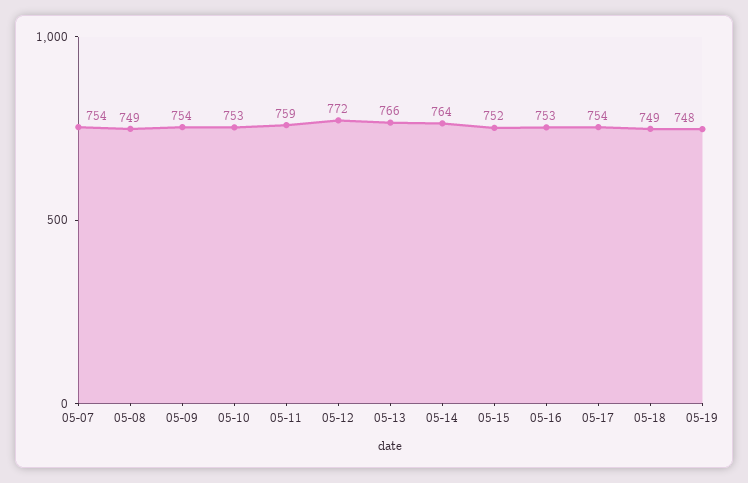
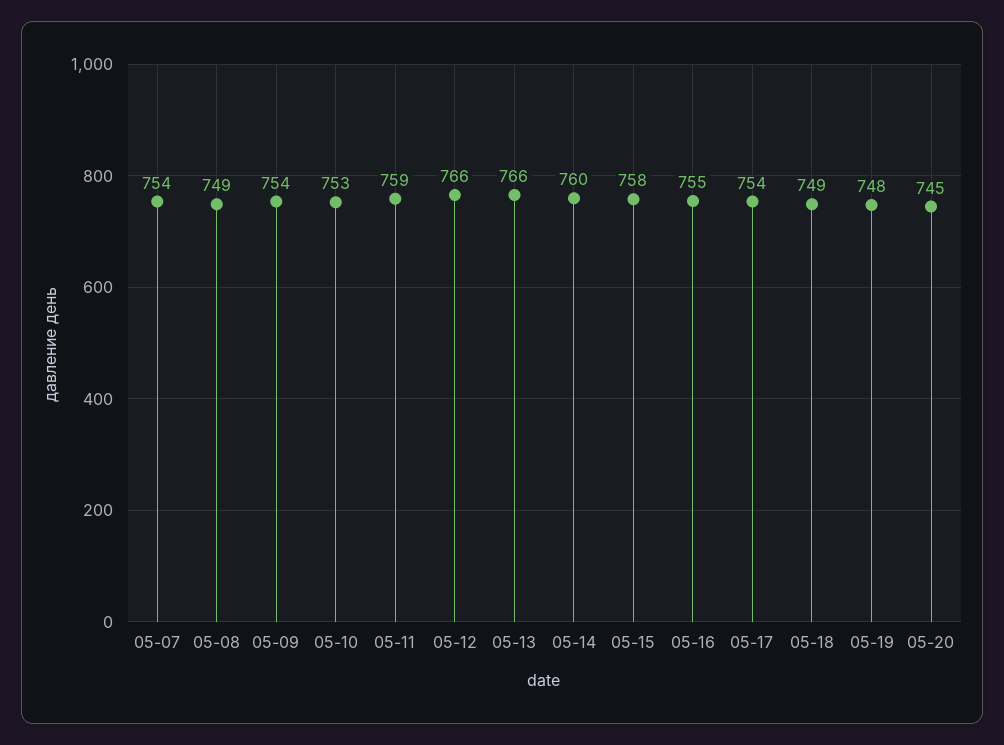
05-12: 772 -> 766
05-14: 764 -> 760
05-15: 752 -> 758
05-16: 753 -> 755
05-20: none -> 745

